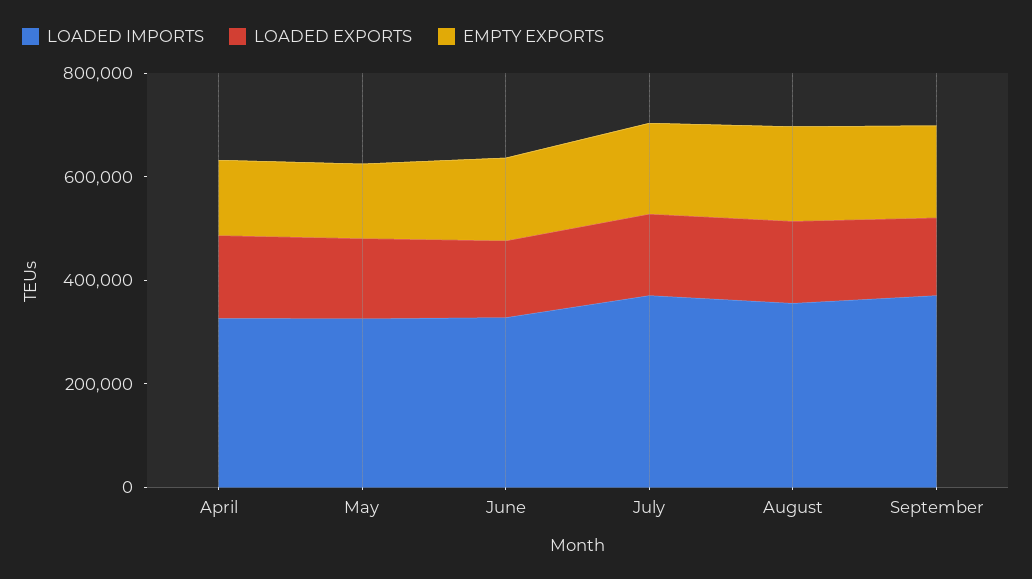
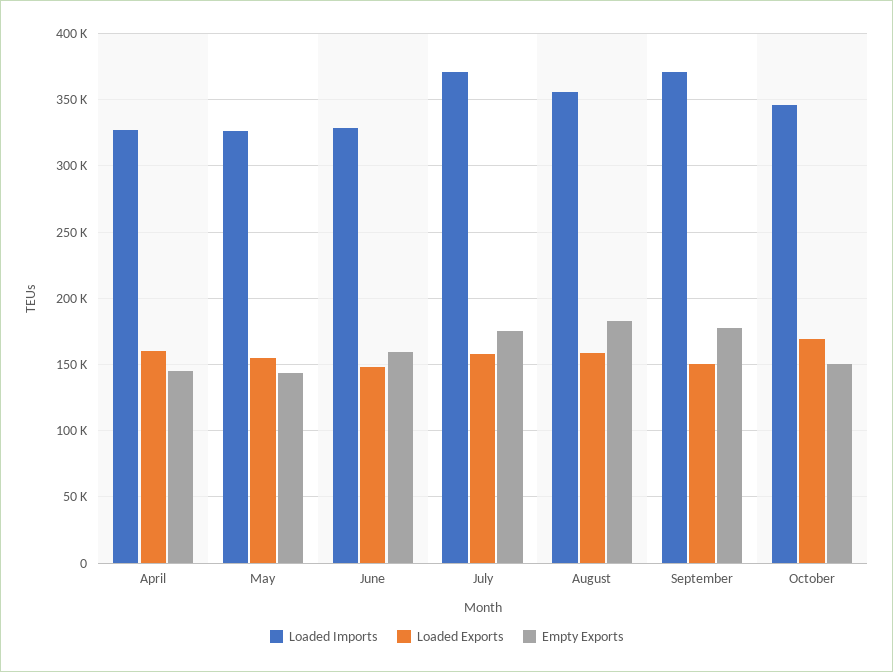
LOADED IMPORTS, October: none -> 345000
LOADED EXPORTS, October: none -> 170000
EMPTY EXPORTS, October: none -> 150000

